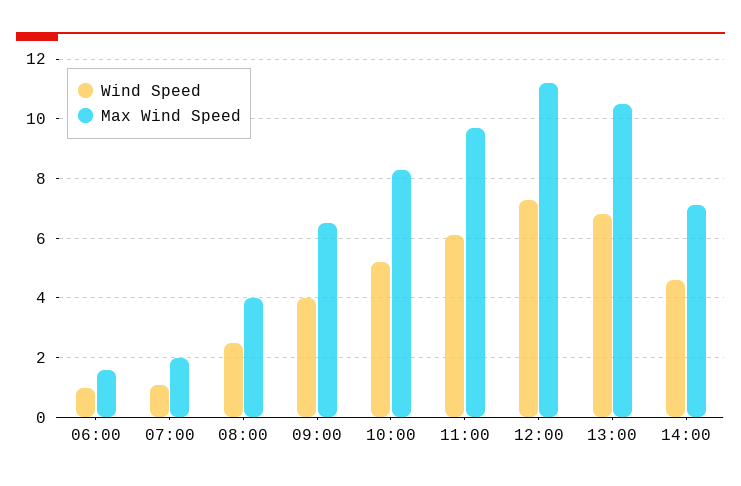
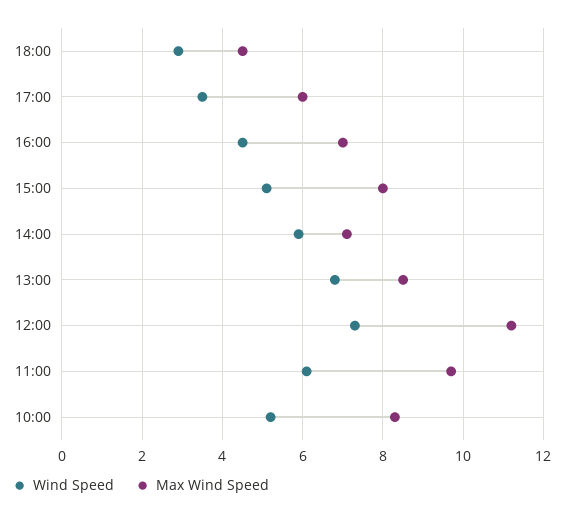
Wind Speed, 06:00: 1 -> none
Max Wind Speed, 06:00: 1.5 -> none
Wind Speed, 07:00: 1 -> none
Max Wind Speed, 07:00: 2 -> none
Wind Speed, 08:00: 2.5 -> none
Max Wind Speed, 08:00: 4 -> none
Wind Speed, 09:00: 4 -> none
Max Wind Speed, 09:00: 6.5 -> none
Max Wind Speed, 13:00: 10.5 -> 8.5
Wind Speed, 14:00: 4.5 -> 6
Wind Speed, 18:00: none -> 3
Max Wind Speed, 18:00: none -> 4.5
Wind Speed, 17:00: none -> 3.5
Max Wind Speed, 17:00: none -> 6
Wind Speed, 16:00: none -> 4.5
Max Wind Speed, 16:00: none -> 7
Wind Speed, 15:00: none -> 5
Max Wind Speed, 15:00: none -> 8

